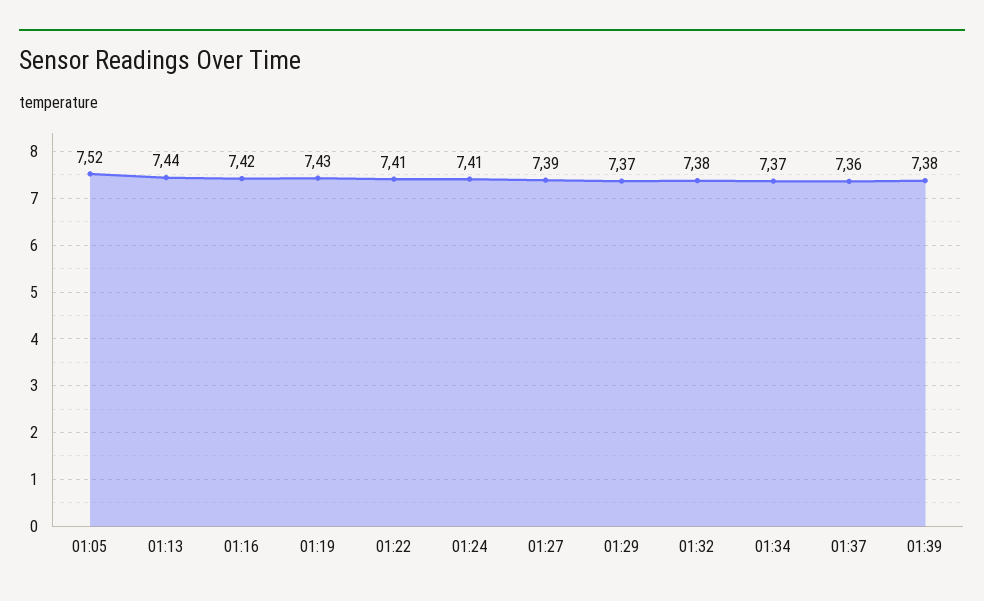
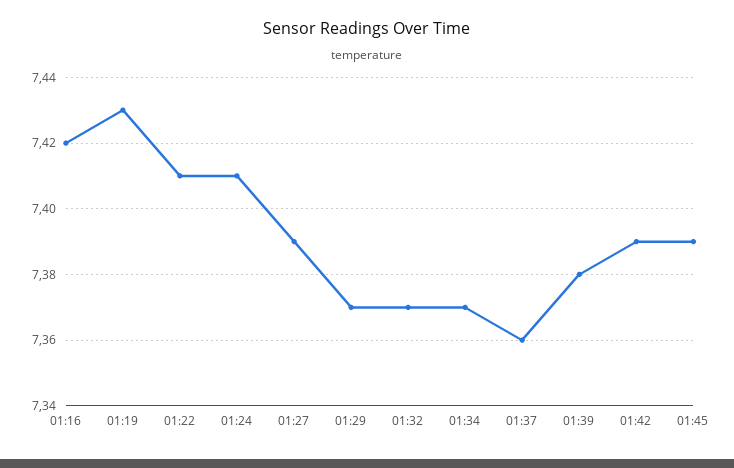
01:05: 7.52 -> none
01:13: 7.44 -> none
01:32: 7.38 -> 7.37
01:42: none -> 7.39
01:45: none -> 7.39

